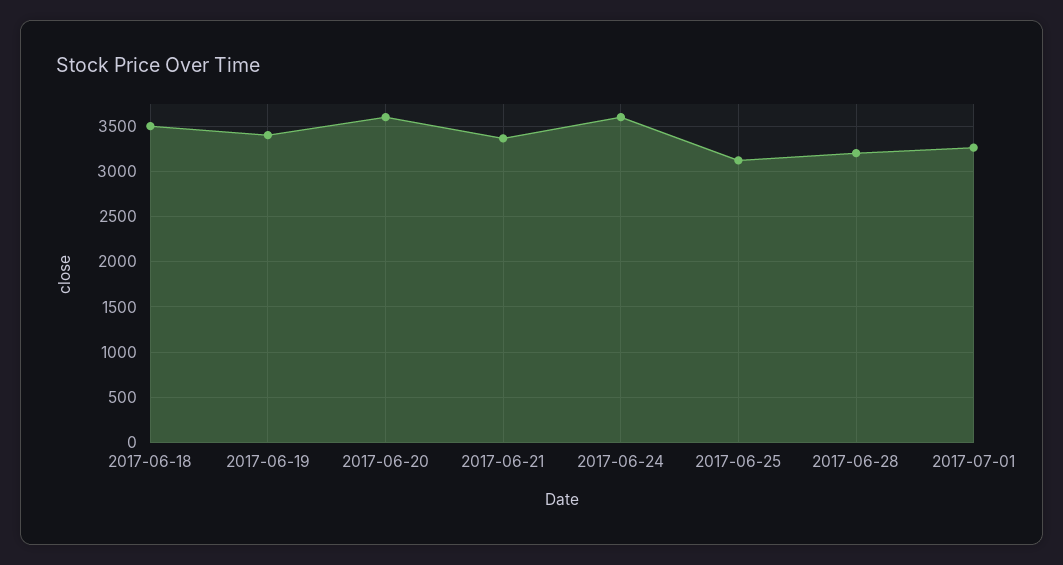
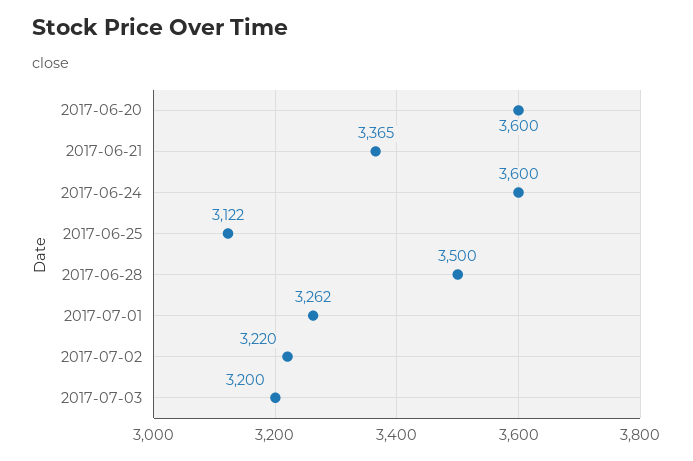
2017-06-18: 3500 -> none
2017-06-19: 3400 -> none
2017-06-28: 3200 -> 3500
2017-07-02: none -> 3220
2017-07-03: none -> 3200

